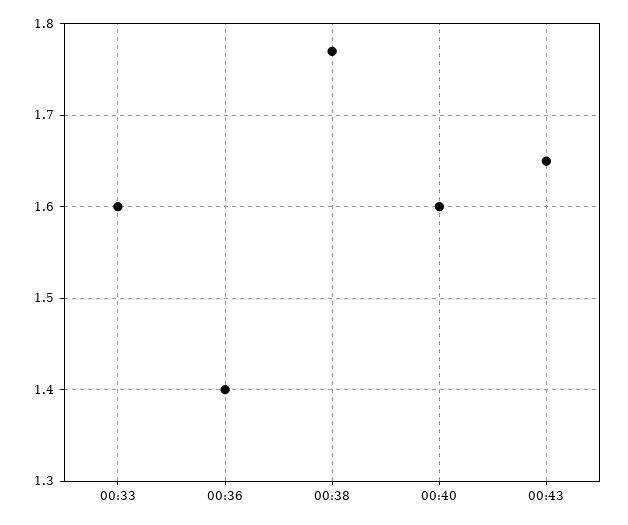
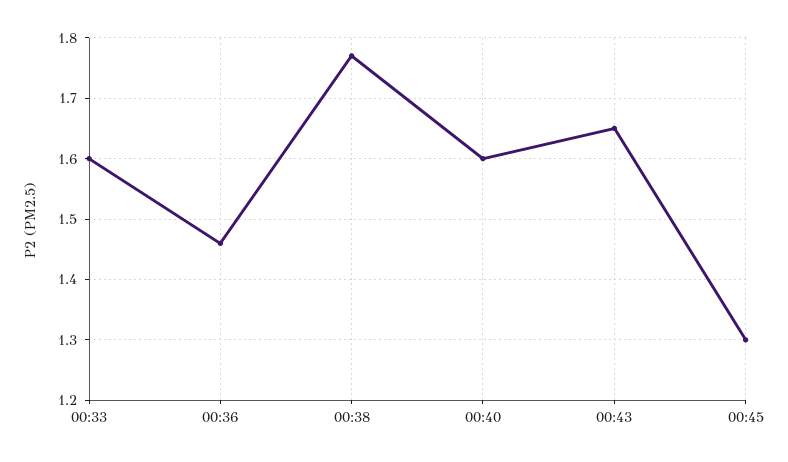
00:36: 1.4 -> 1.46
00:45: none -> 1.3

